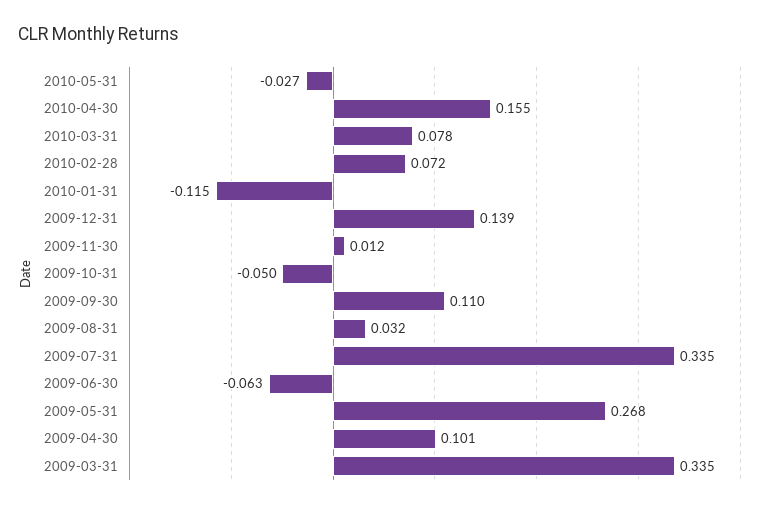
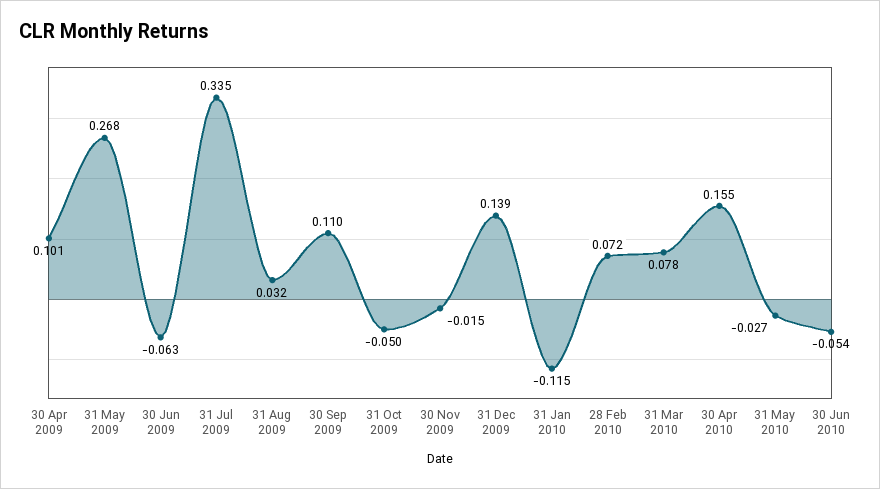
2009-11-30: 0.012 -> -0.015
2009-03-31: 0.335 -> none
30 Jun 2010: none -> -0.054

